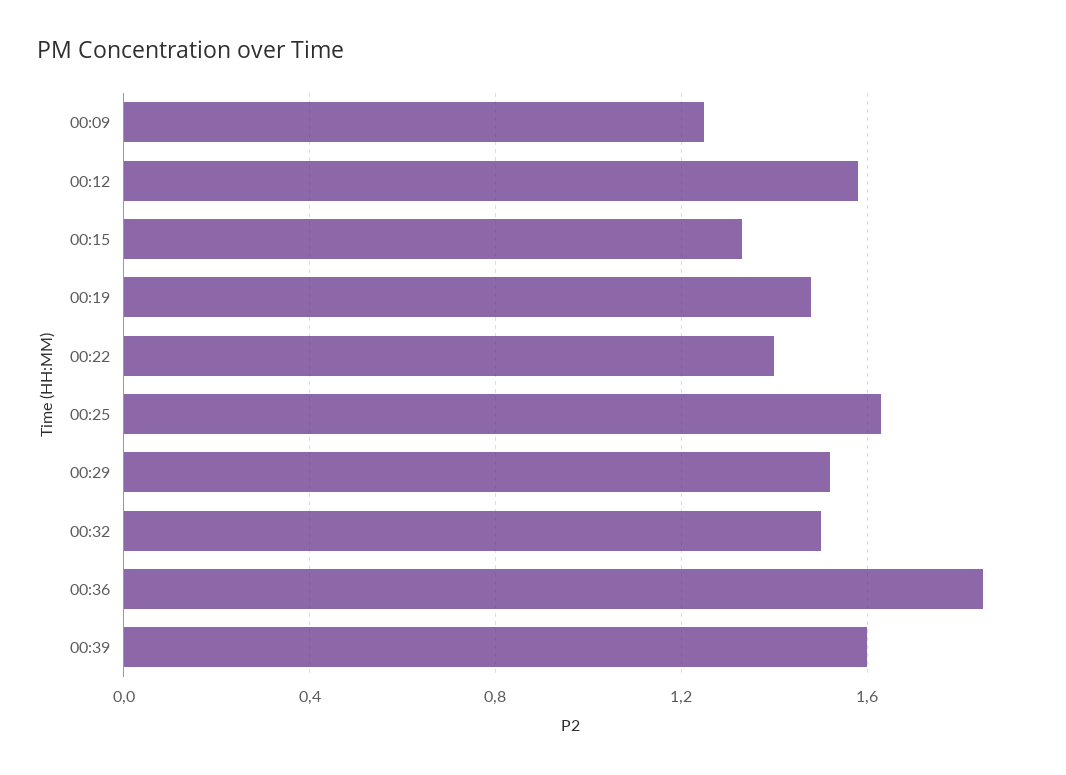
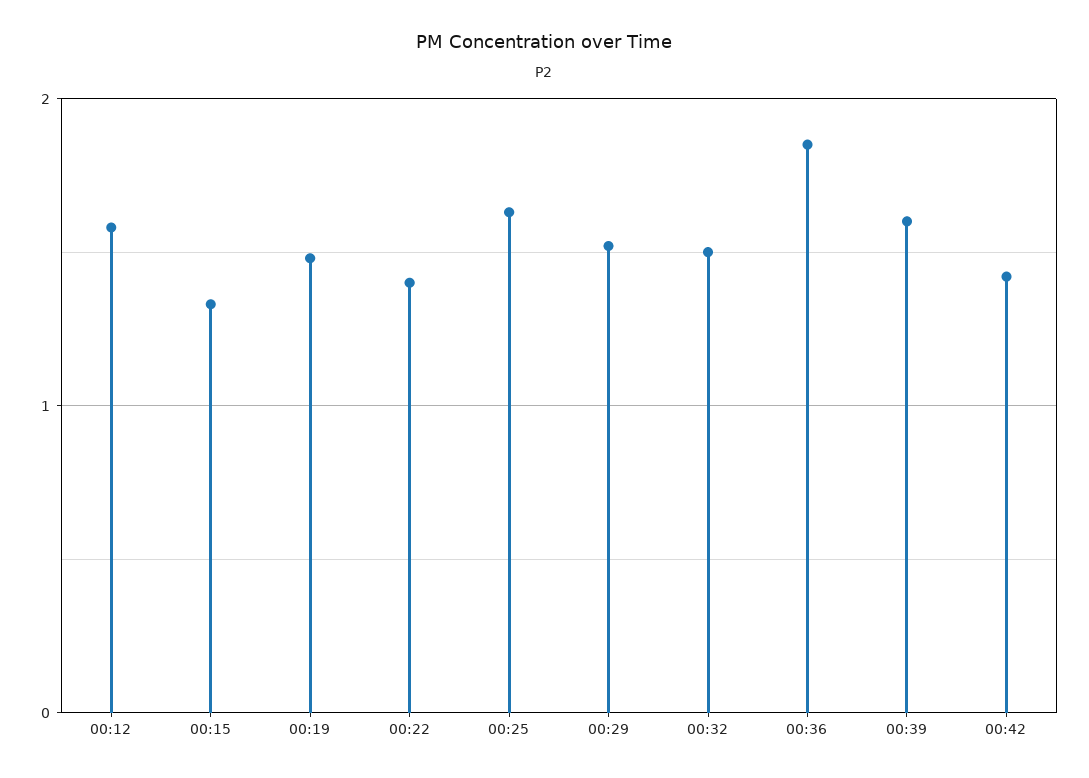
00:09: 1.25 -> none
00:42: none -> 1.4

